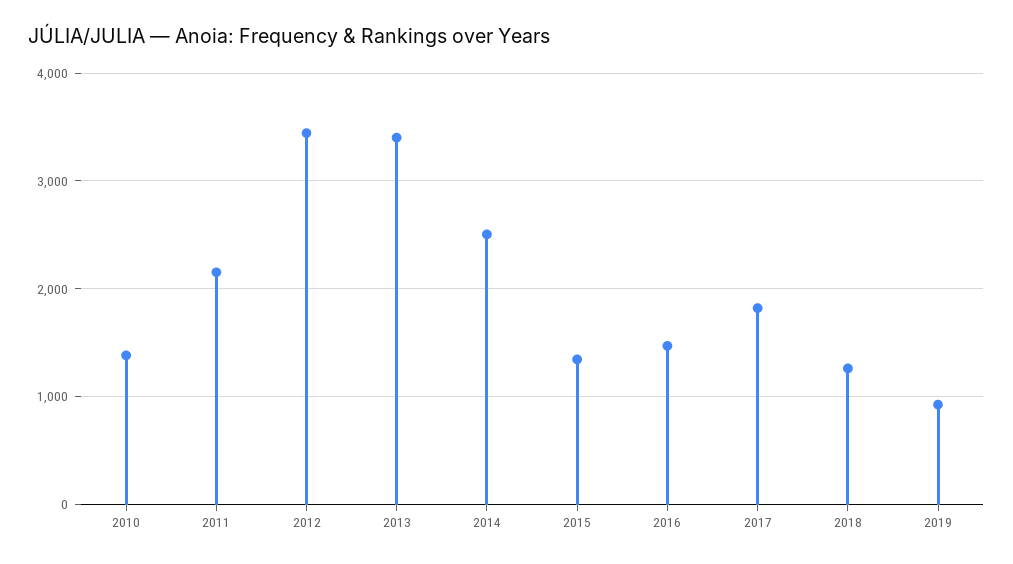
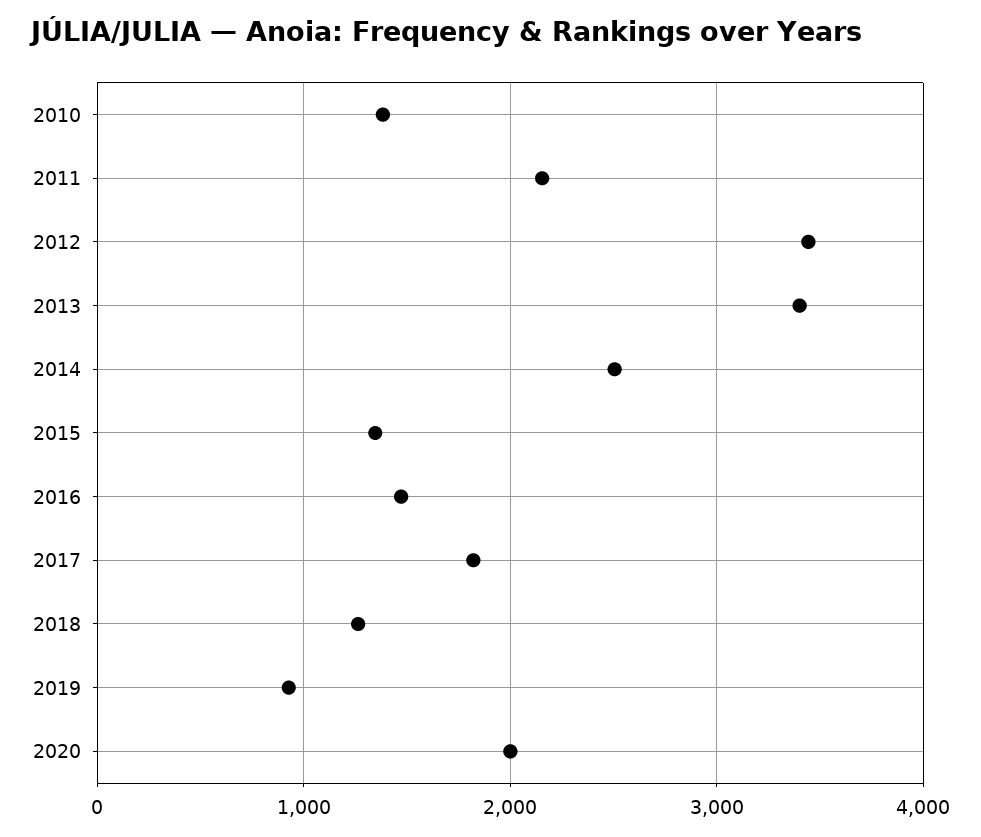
2020: none -> 2000

